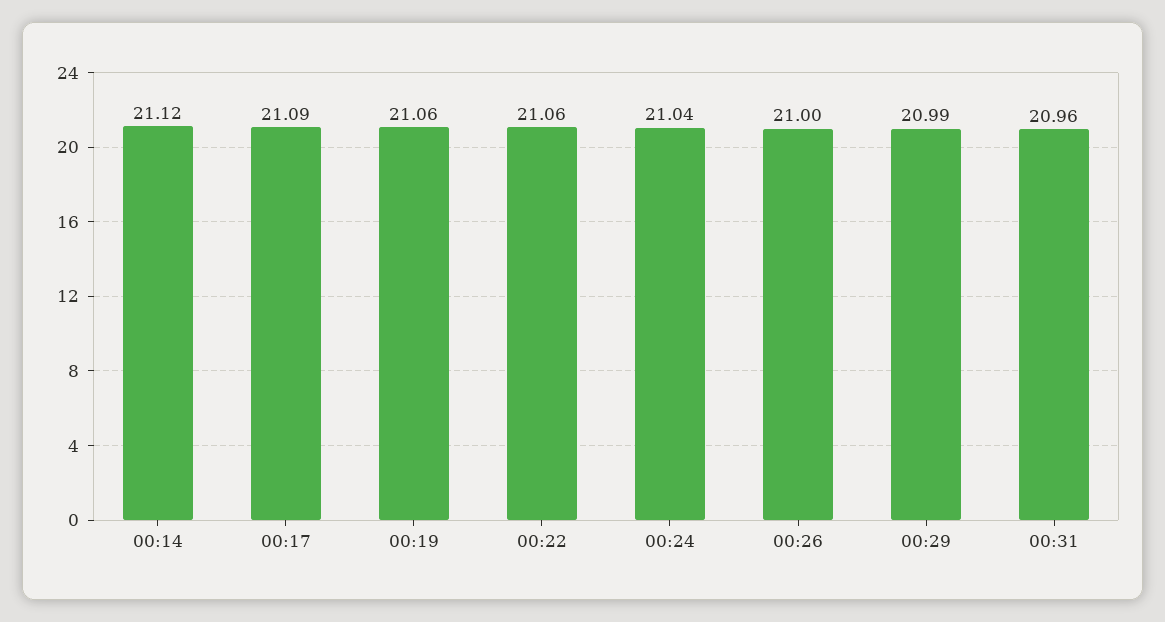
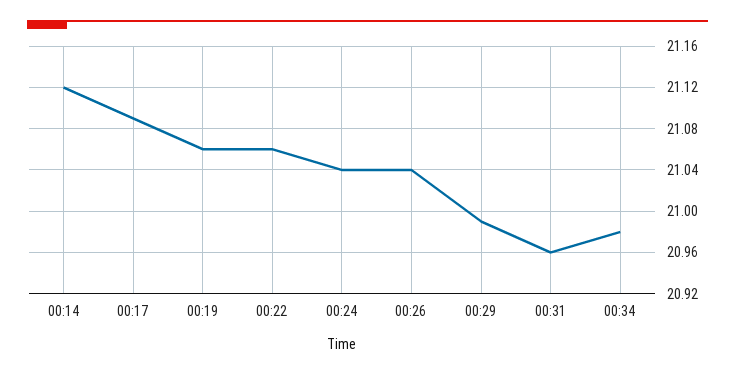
00:26: 21 -> 21.04
00:34: none -> 20.98

